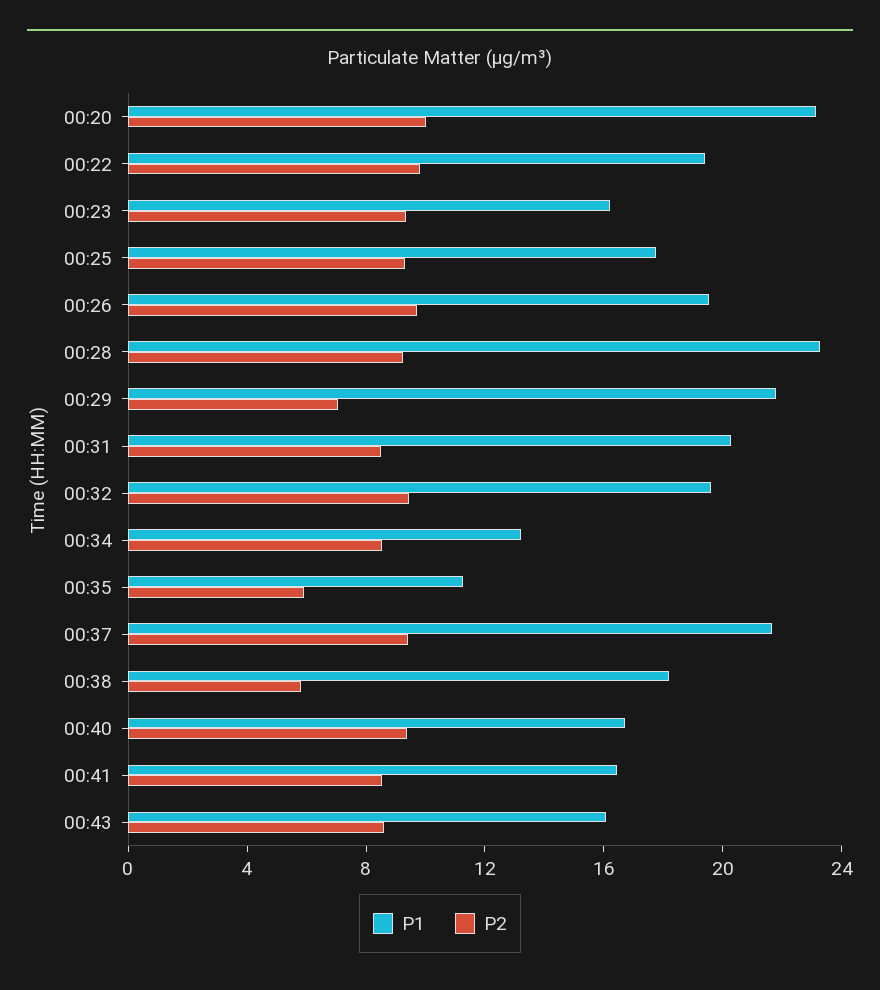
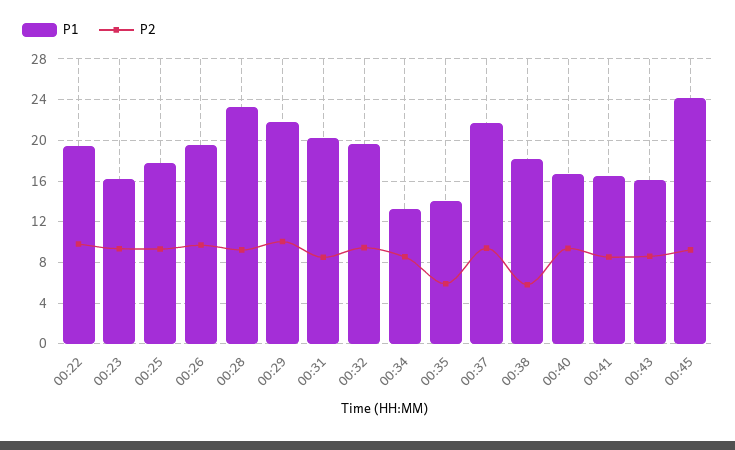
P1, 00:20: 23 -> none
P2, 00:20: 10 -> none
P2, 00:29: 7 -> 10
P1, 00:35: 11 -> 14
P1, 00:45: none -> 24
P2, 00:45: none -> 9

